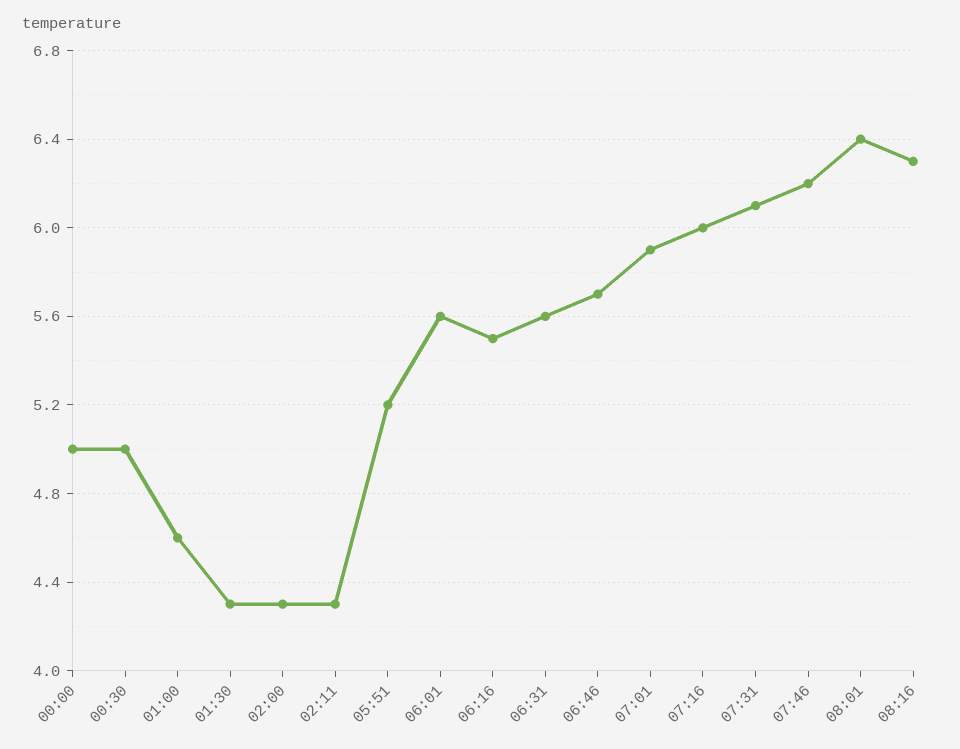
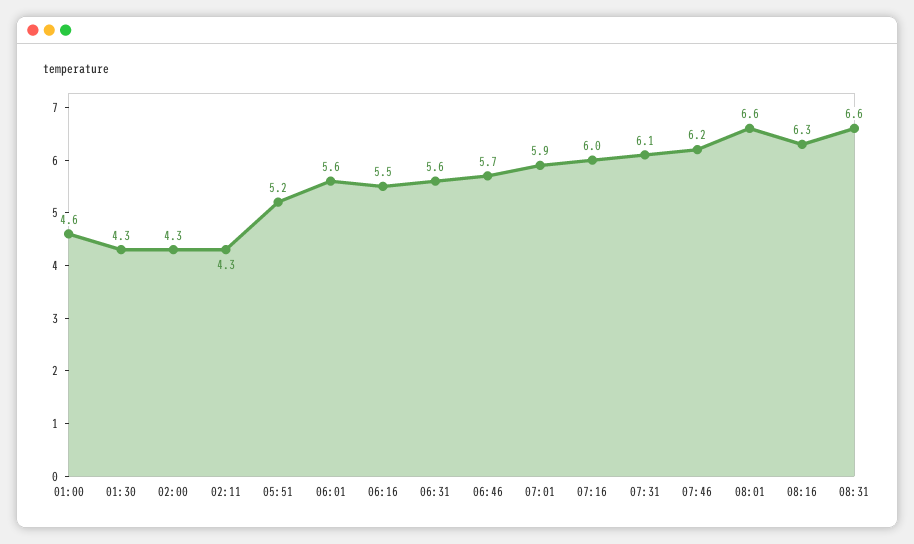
00:00: 5 -> none
00:30: 5 -> none
08:01: 6.4 -> 6.6
08:31: none -> 6.6

